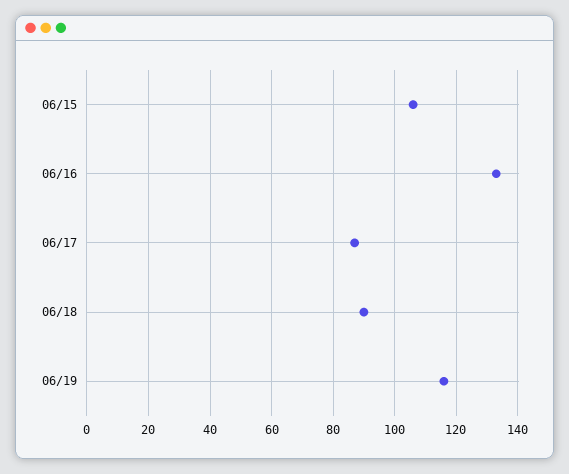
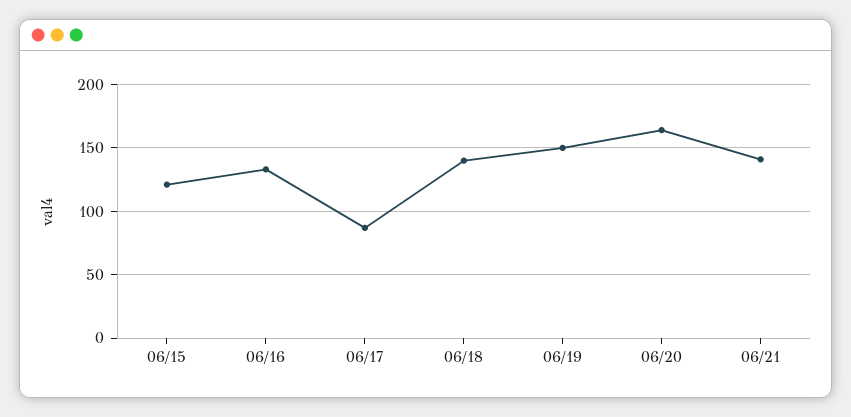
06/15: 105 -> 120
06/18: 90 -> 140
06/19: 115 -> 150
06/20: none -> 165
06/21: none -> 140

